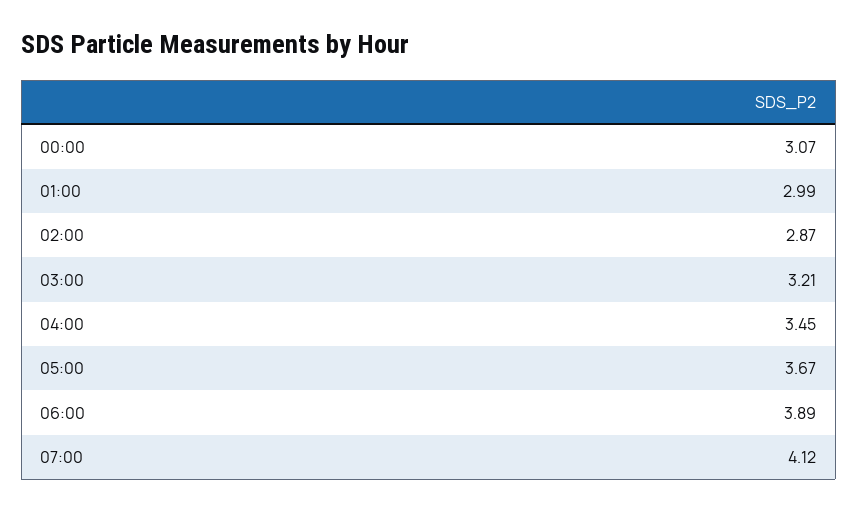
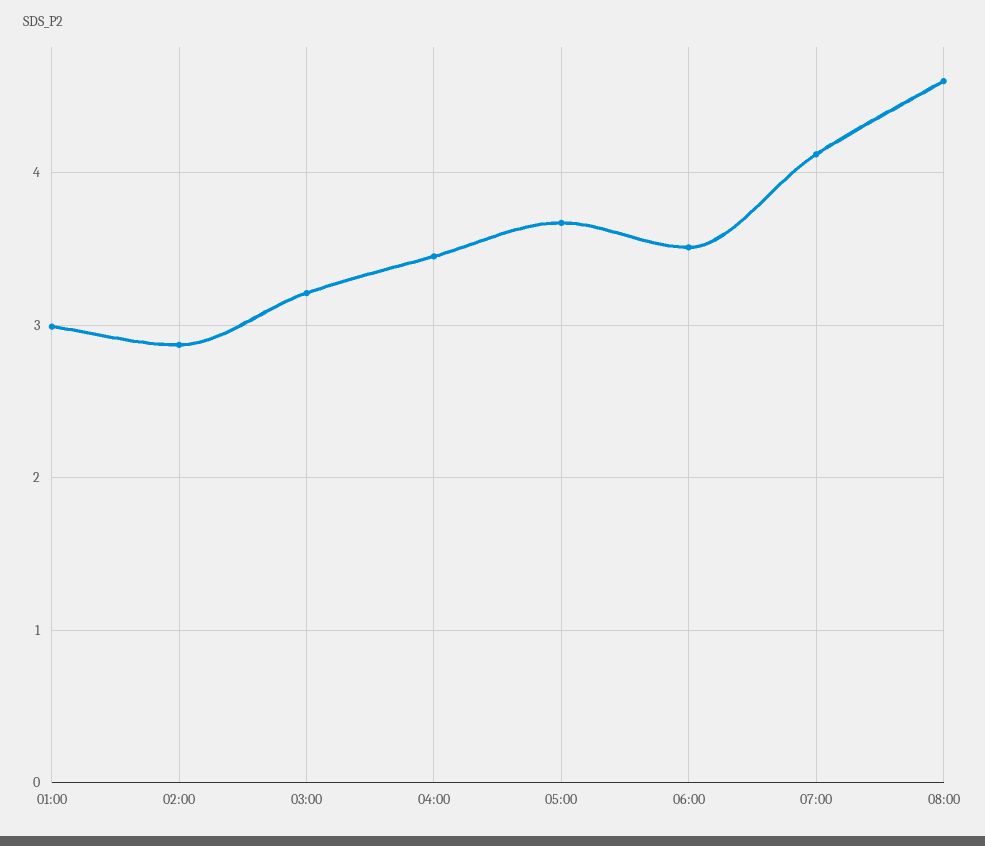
00:00: 3.07 -> none
06:00: 3.89 -> 3.5
08:00: none -> 4.6

